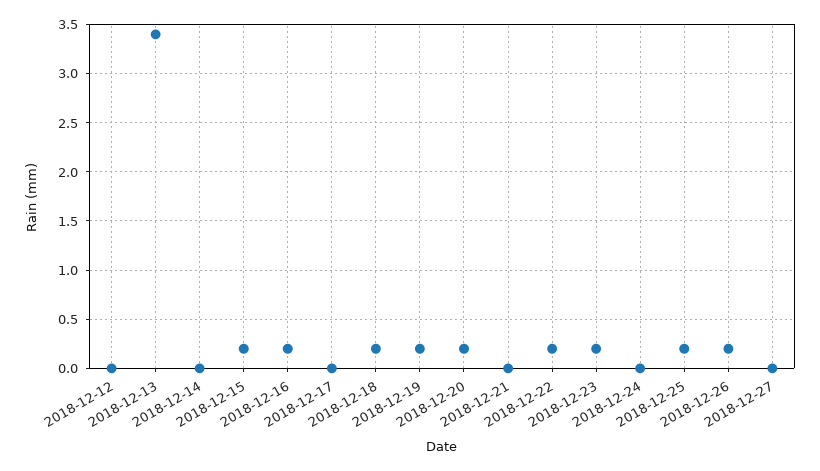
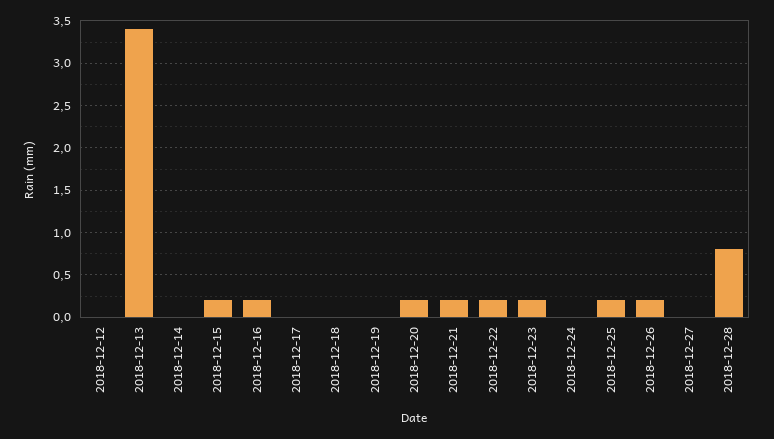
2018-12-18: 0.2 -> 0
2018-12-19: 0.2 -> 0
2018-12-21: 0 -> 0.2
2018-12-28: none -> 0.8

